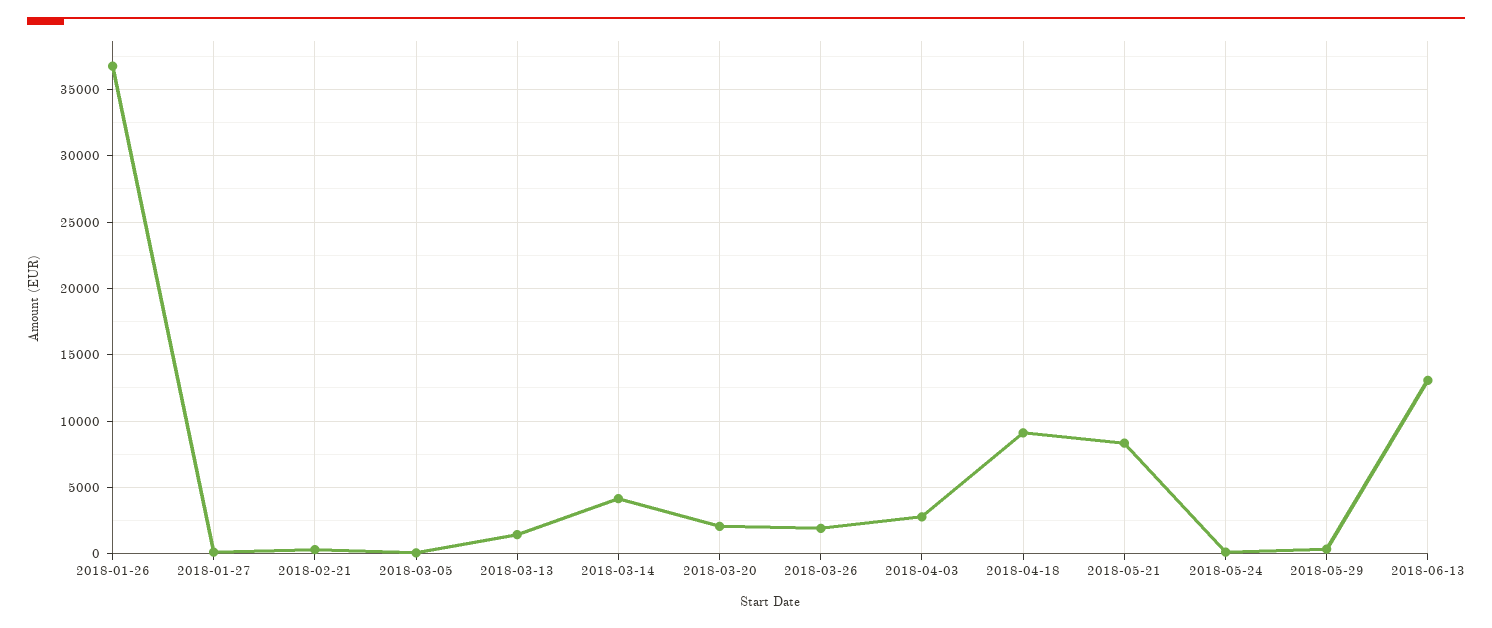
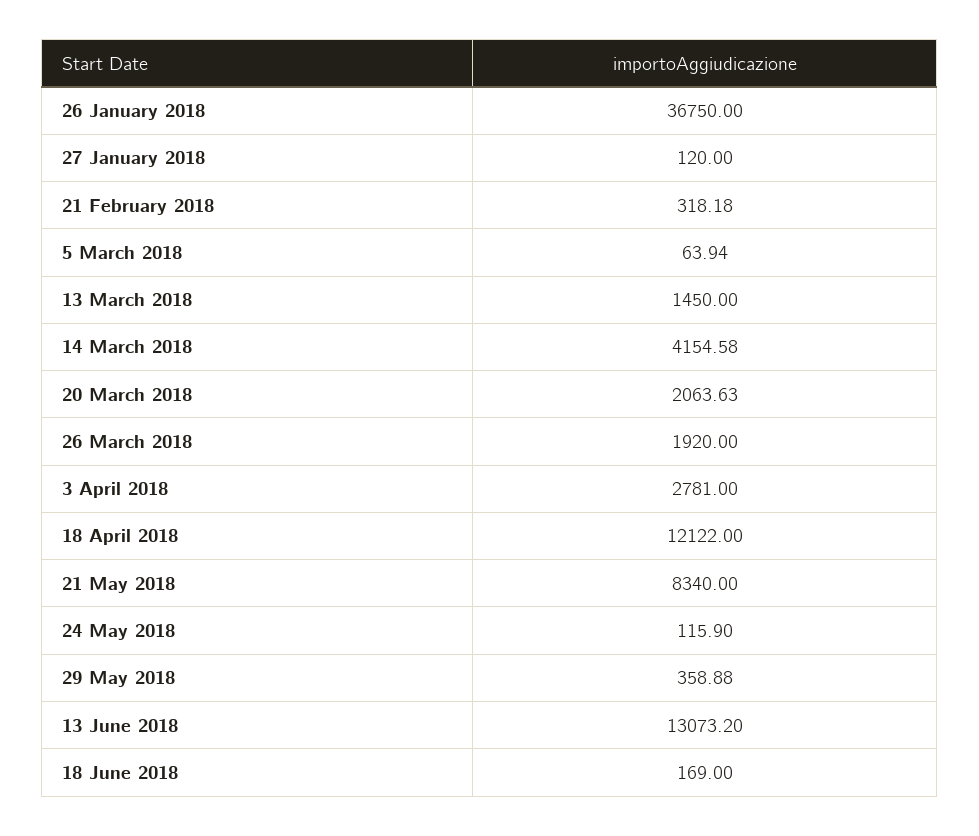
2018-04-18: 9000 -> 12122
18 June 2018: none -> 169

